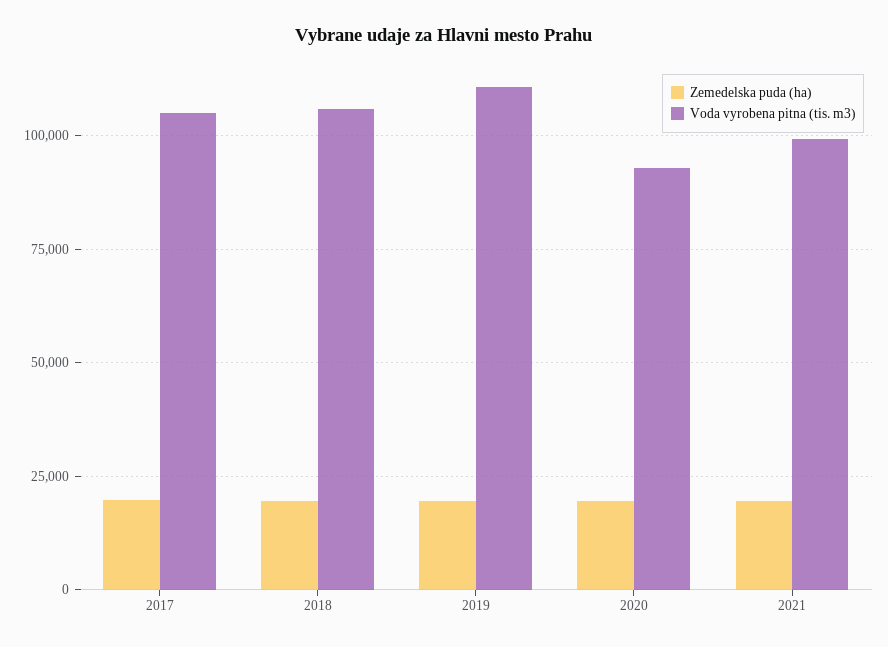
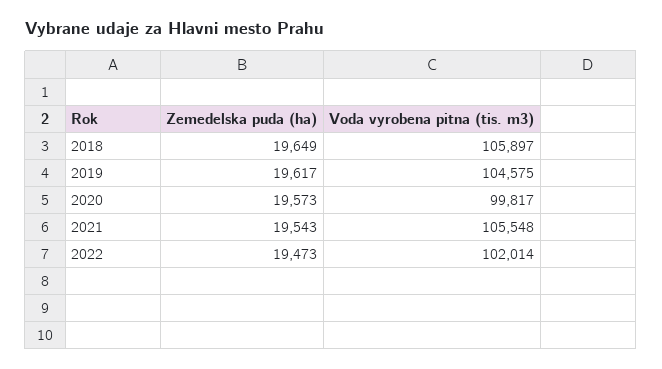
Zemedelska puda (ha), 2017: 20000 -> none
Voda vyrobena pitna (tis. m3), 2017: 105000 -> none
Voda vyrobena pitna (tis. m3), 2019: 110000 -> 104575
Voda vyrobena pitna (tis. m3), 2020: 92500 -> 99817
Voda vyrobena pitna (tis. m3), 2021: 100000 -> 105548
Zemedelska puda (ha), 2022: none -> 19473
Voda vyrobena pitna (tis. m3), 2022: none -> 102014

